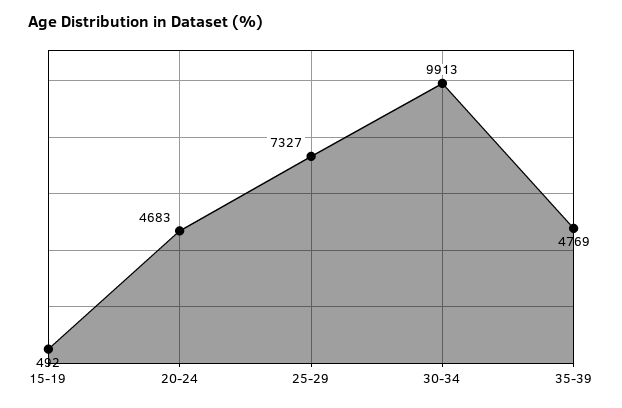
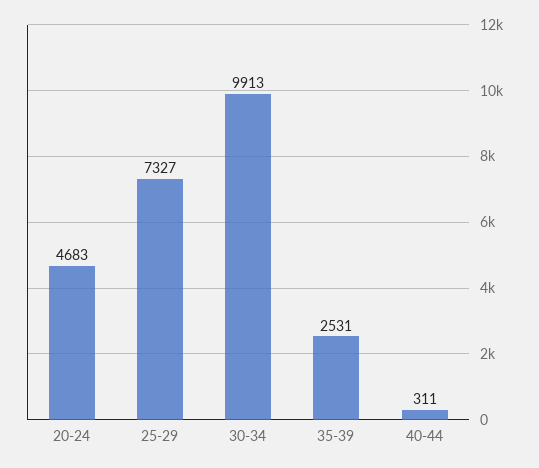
15-19: 492 -> none
35-39: 4769 -> 2531
40-44: none -> 311

